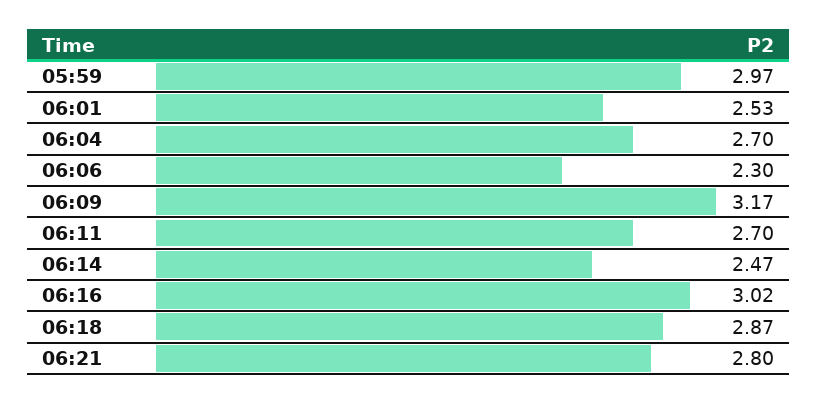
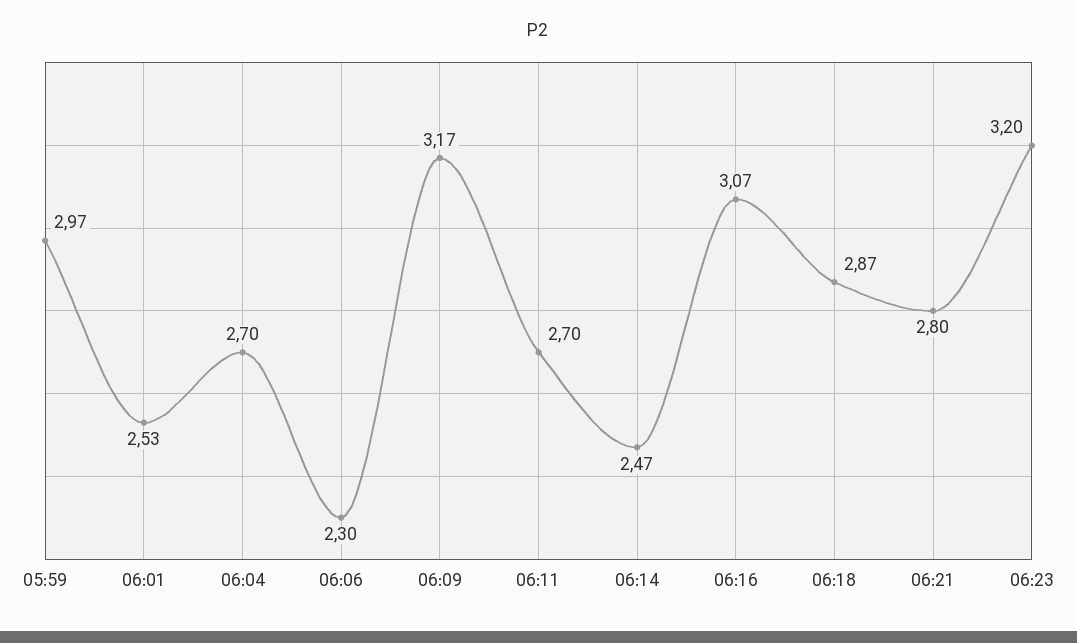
06:16: 3.02 -> 3.07
06:23: none -> 3.2

